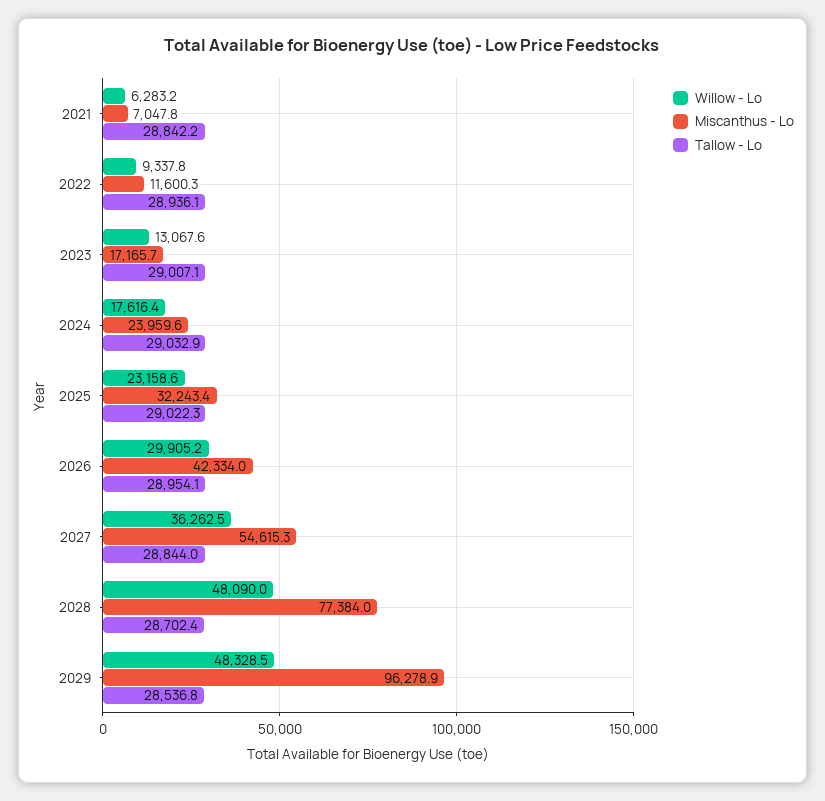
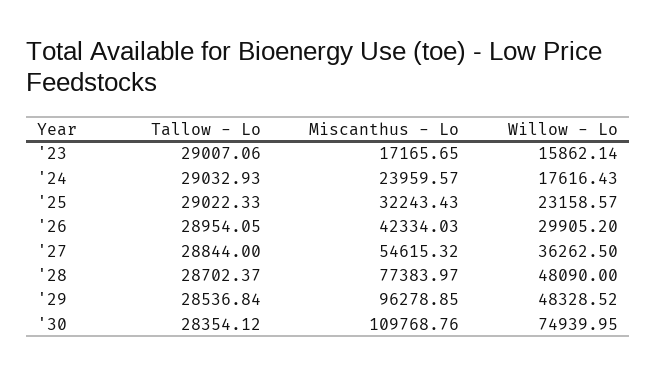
Willow - Lo, 2021: 6283.2 -> none
Miscanthus - Lo, 2021: 7047.8 -> none
Tallow - Lo, 2021: 28842.2 -> none
Willow - Lo, 2022: 9337.8 -> none
Miscanthus - Lo, 2022: 11600.3 -> none
Tallow - Lo, 2022: 28936.1 -> none
Willow - Lo, 2023: 13067.6 -> 15862.14
Tallow - Lo, '30: none -> 28354.12
Miscanthus - Lo, '30: none -> 109768.76
Willow - Lo, '30: none -> 74939.95

